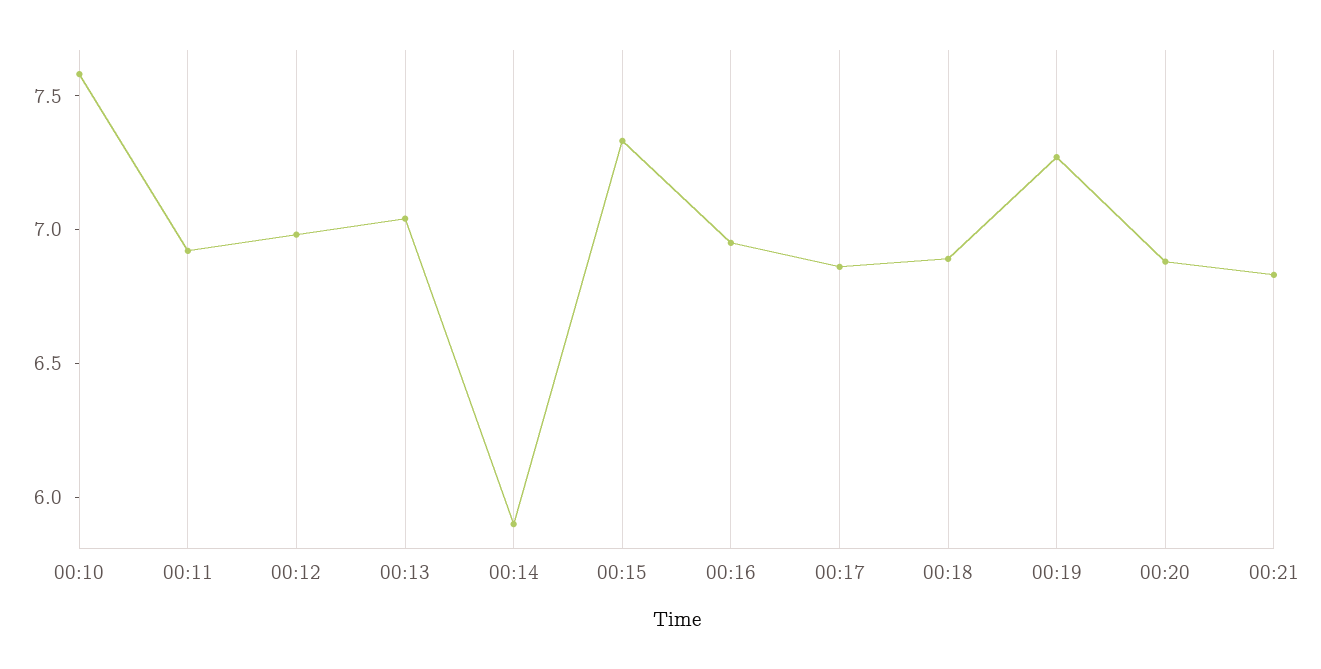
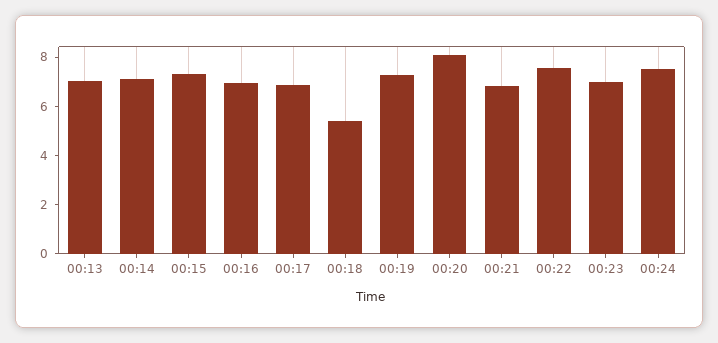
00:10: 7.6 -> none
00:11: 6.9 -> none
00:12: 7 -> none
00:14: 5.9 -> 7
00:18: 6.9 -> 5.5
00:20: 6.9 -> 8
00:22: none -> 7.5
00:23: none -> 7
00:24: none -> 7.5

